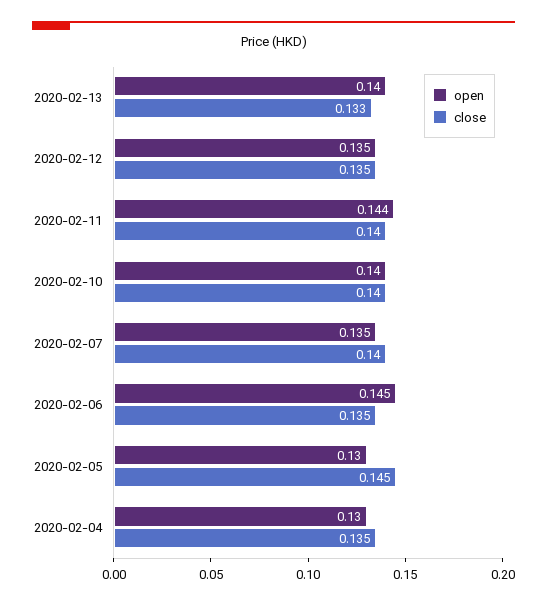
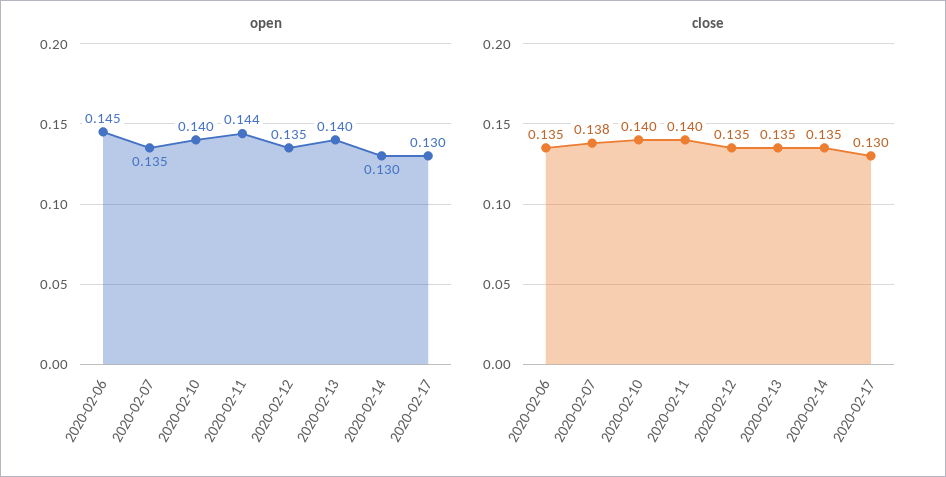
close, 2020-02-13: 0.133 -> 0.135
close, 2020-02-07: 0.14 -> 0.138
open, 2020-02-05: 0.13 -> none
close, 2020-02-05: 0.145 -> none
open, 2020-02-04: 0.13 -> none
close, 2020-02-04: 0.135 -> none
open, 2020-02-14: none -> 0.13
open, 2020-02-17: none -> 0.13
close, 2020-02-14: none -> 0.135
close, 2020-02-17: none -> 0.13

